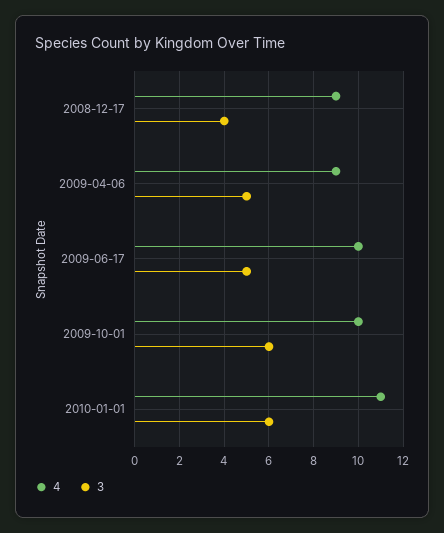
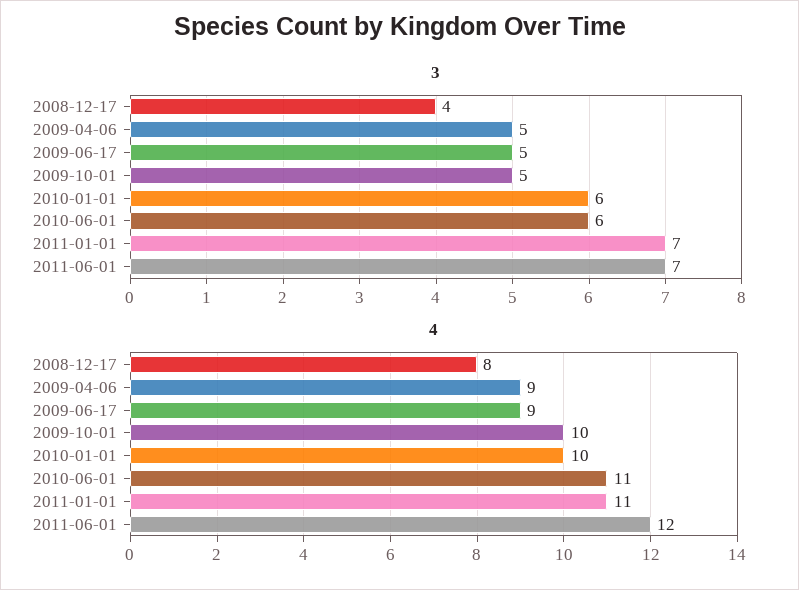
4, 2008-12-17: 9 -> 8
4, 2009-06-17: 10 -> 9
3, 2009-10-01: 6 -> 5
4, 2010-01-01: 11 -> 10
3, 2010-06-01: none -> 6
3, 2011-01-01: none -> 7
3, 2011-06-01: none -> 7
4, 2010-06-01: none -> 11
4, 2011-01-01: none -> 11
4, 2011-06-01: none -> 12

